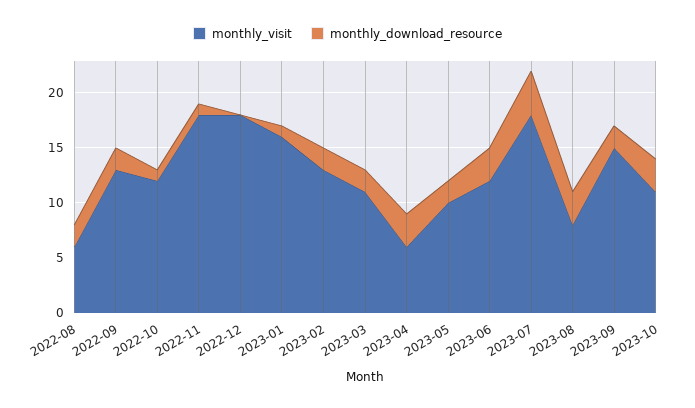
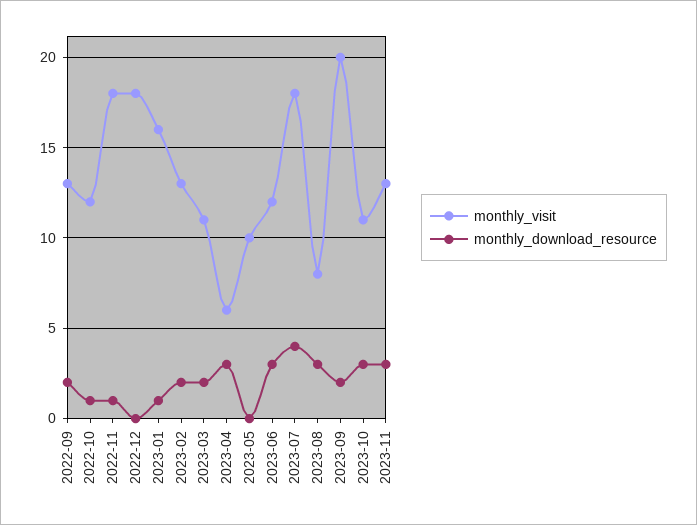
monthly_visit, 2022-08: 6 -> none
monthly_download_resource, 2022-08: 2 -> none
monthly_download_resource, 2023-05: 2 -> 0
monthly_visit, 2023-09: 15 -> 20
monthly_visit, 2023-11: none -> 13
monthly_download_resource, 2023-11: none -> 3

